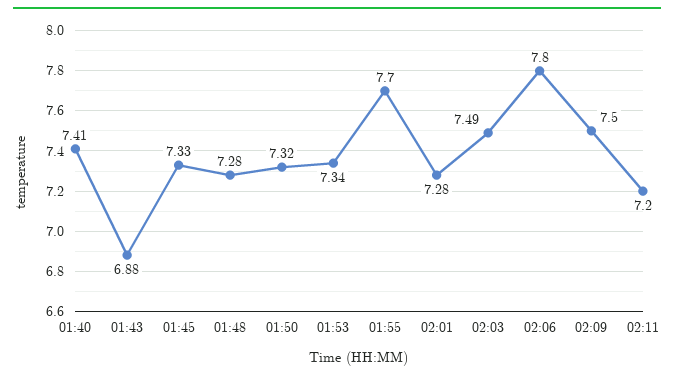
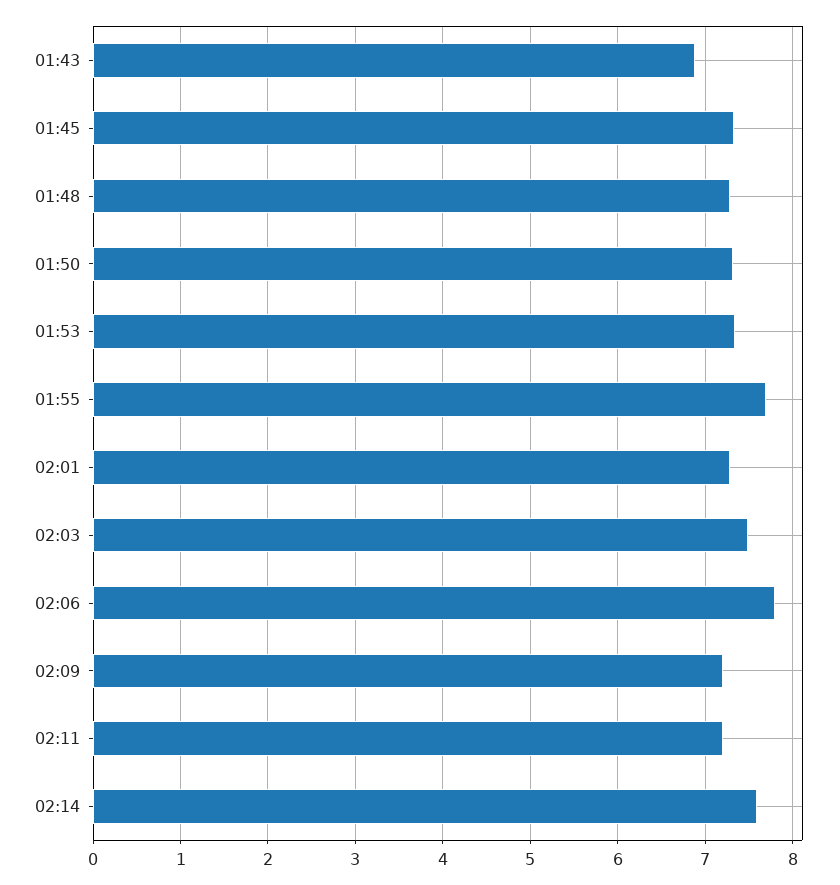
01:40: 7.41 -> none
02:09: 7.5 -> 7.2
02:14: none -> 7.6

